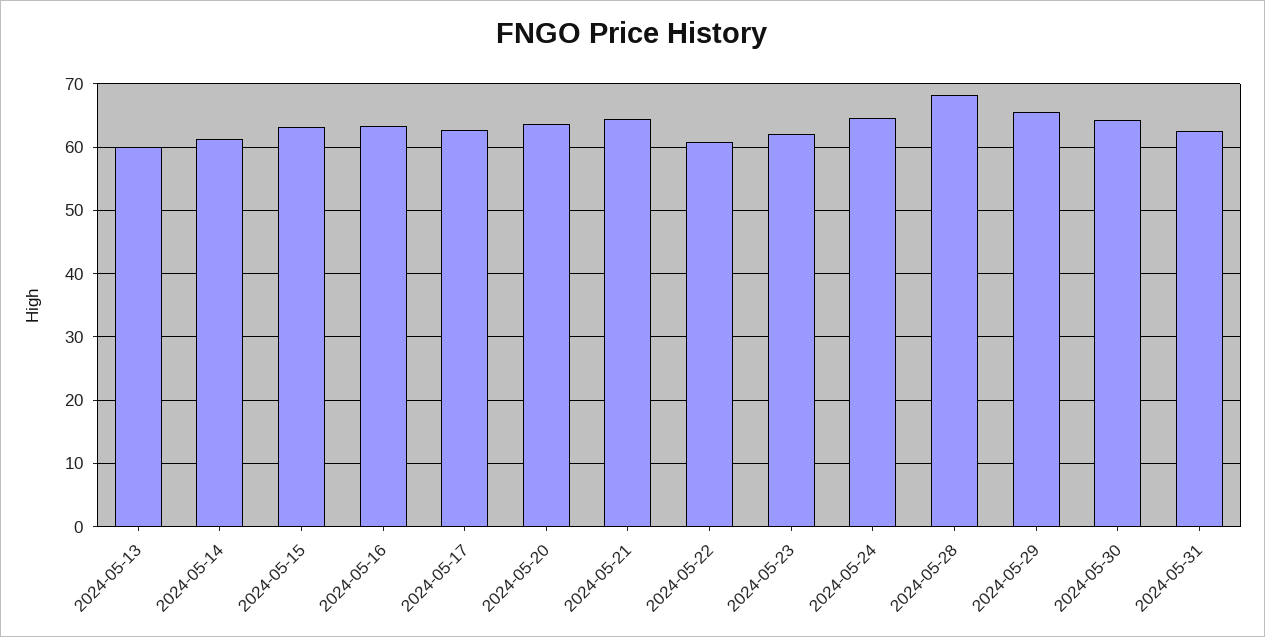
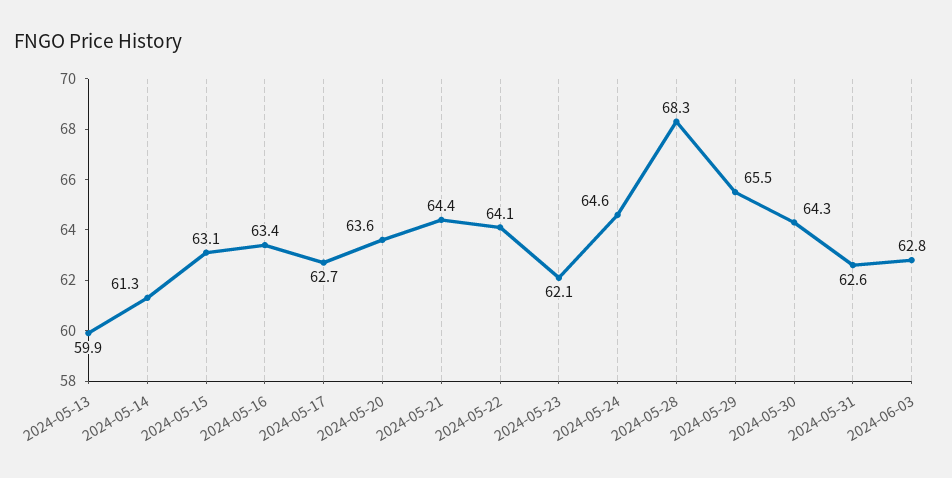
2024-05-22: 61 -> 64.1
2024-06-03: none -> 62.8

